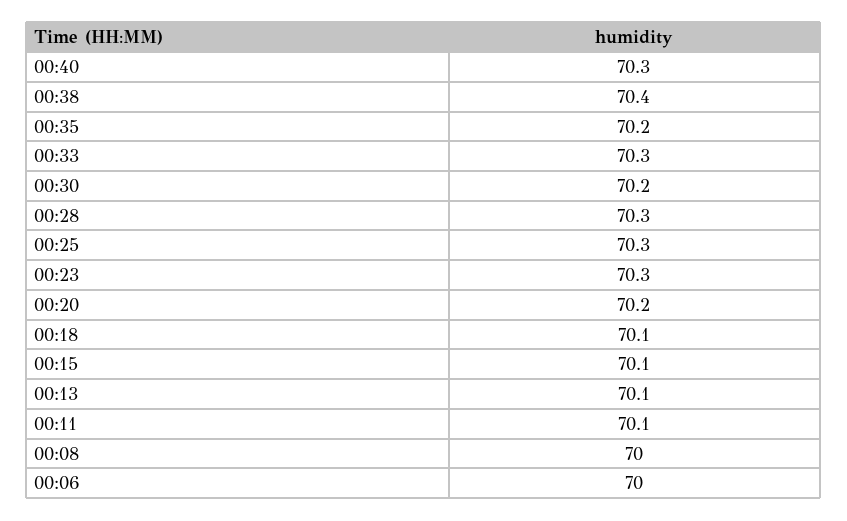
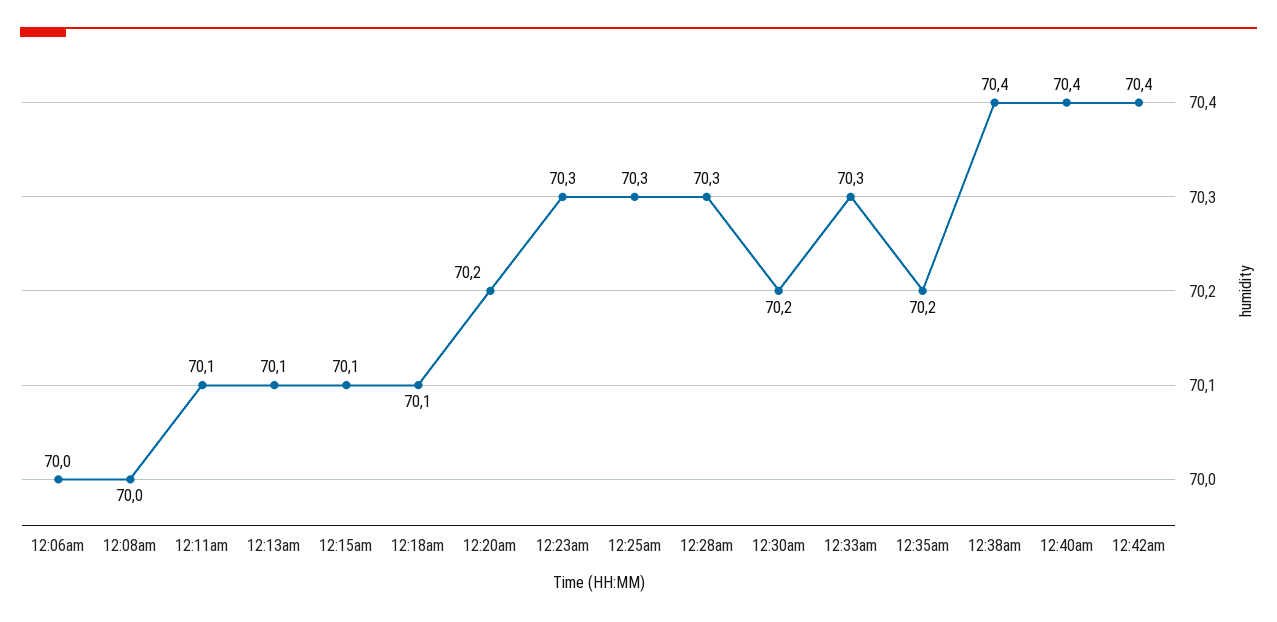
00:40: 70.3 -> 70.4
12:42am: none -> 70.4

